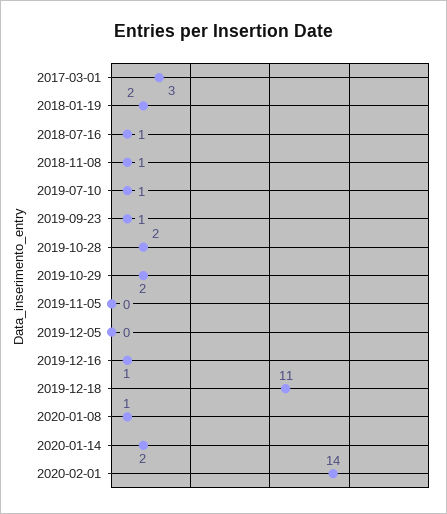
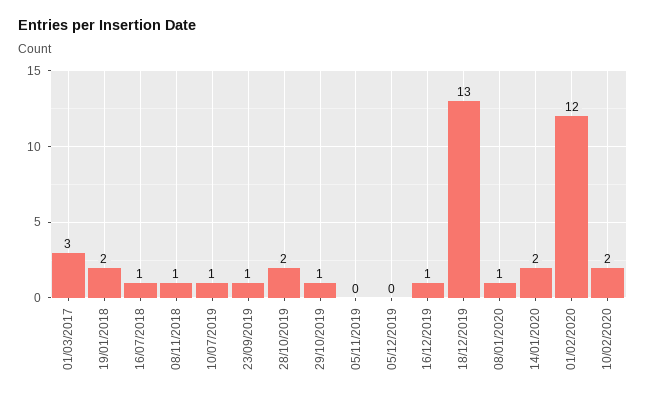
2019-10-29: 2 -> 1
2019-12-18: 11 -> 13
2020-02-01: 14 -> 12
10/02/2020: none -> 2

